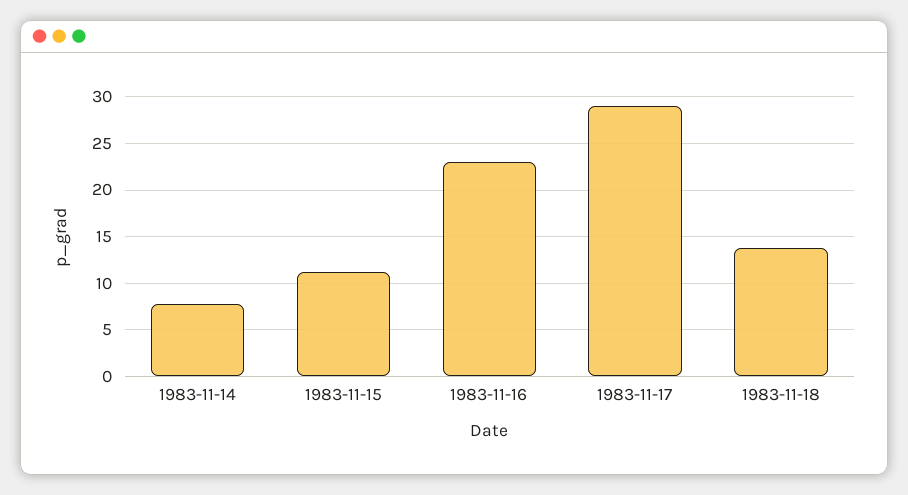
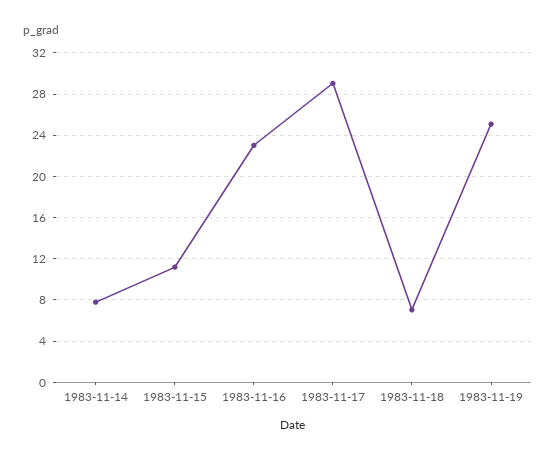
1983-11-18: 14 -> 7
1983-11-19: none -> 25

